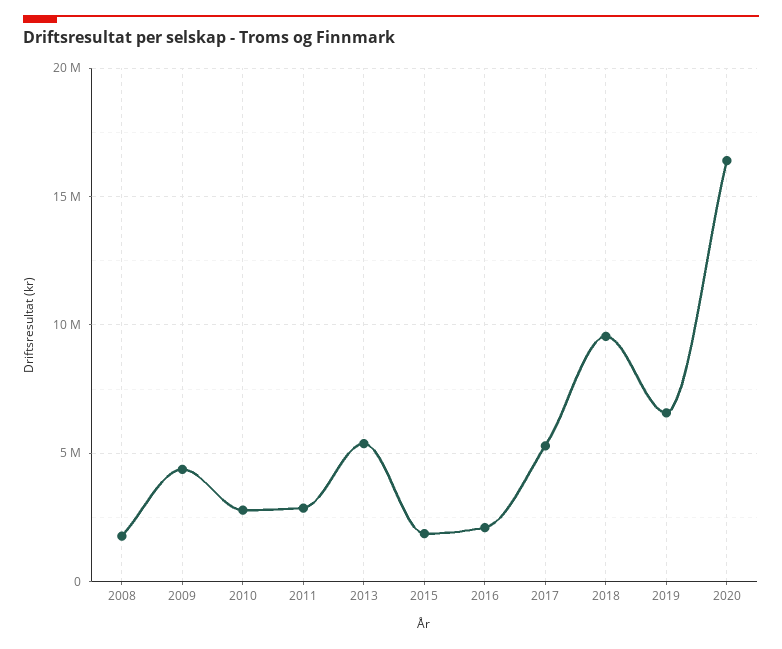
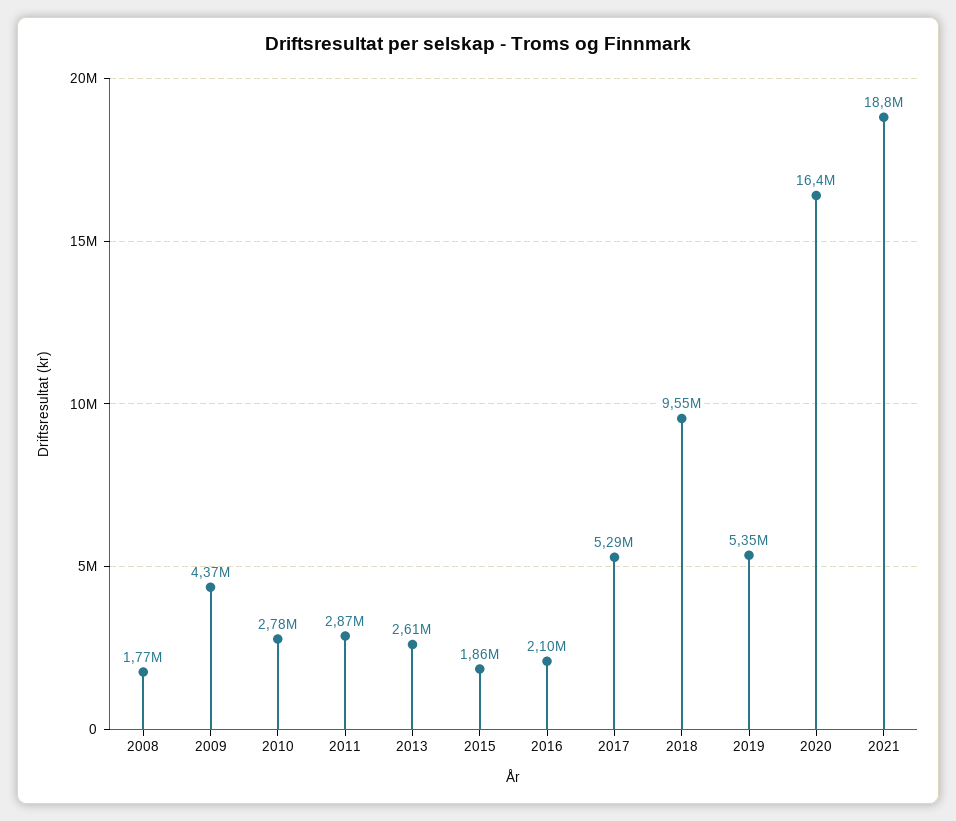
2013: 5500000 -> 2610000
2019: 6500000 -> 5350000
2021: none -> 18800000

